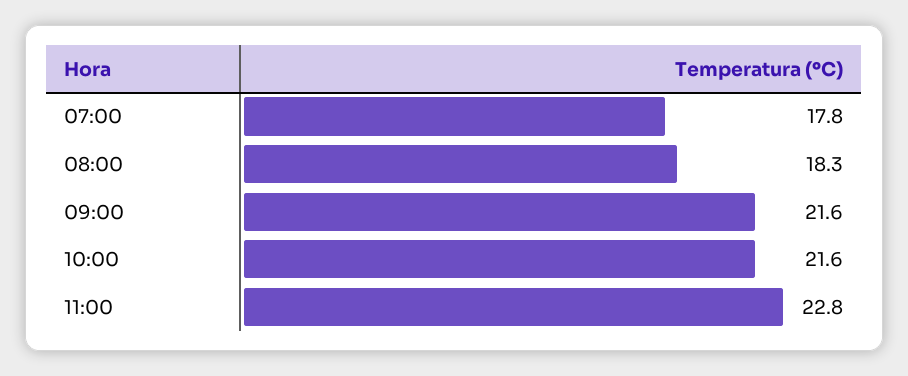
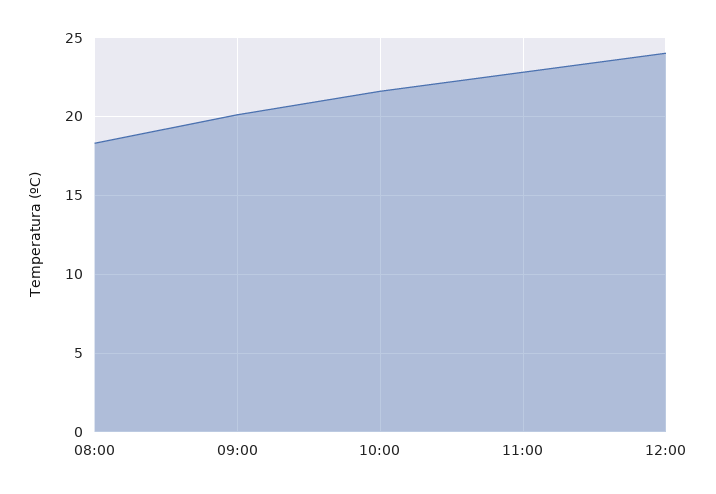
07:00: 17.8 -> none
09:00: 21.6 -> 20
12:00: none -> 24

